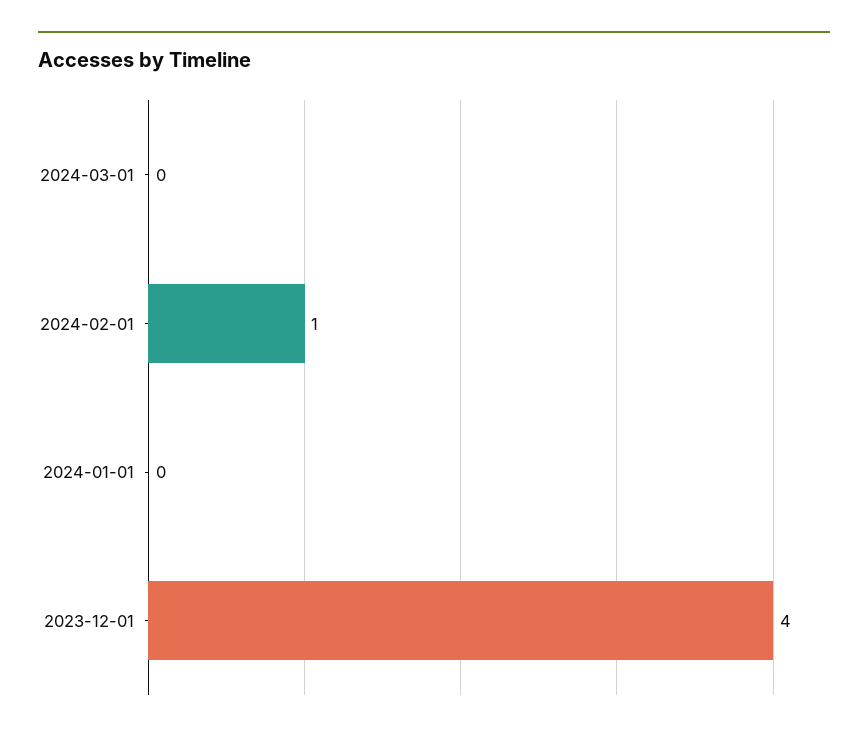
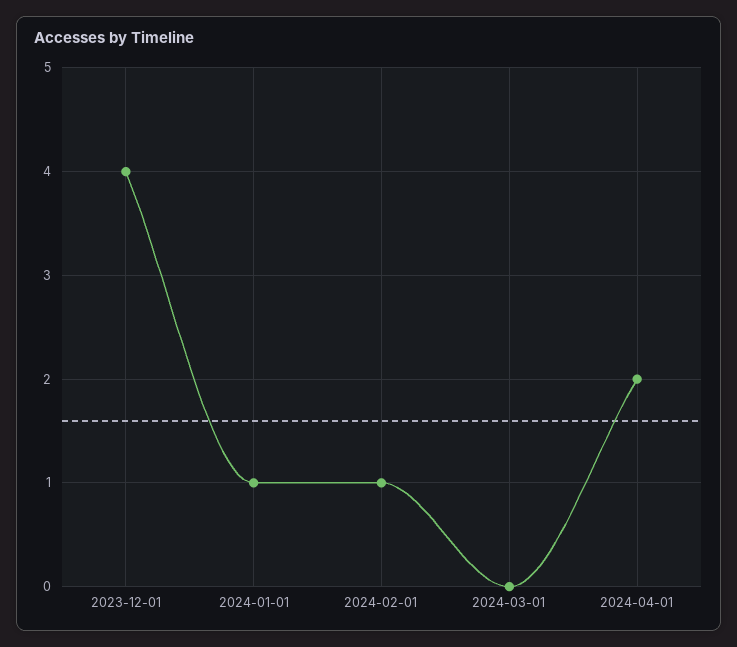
2024-01-01: 0 -> 1
2024-04-01: none -> 2

